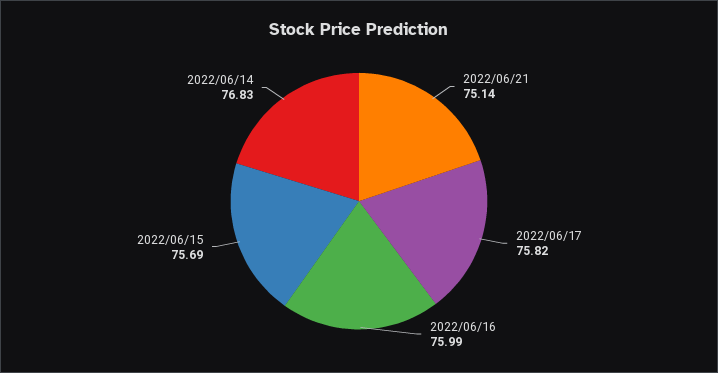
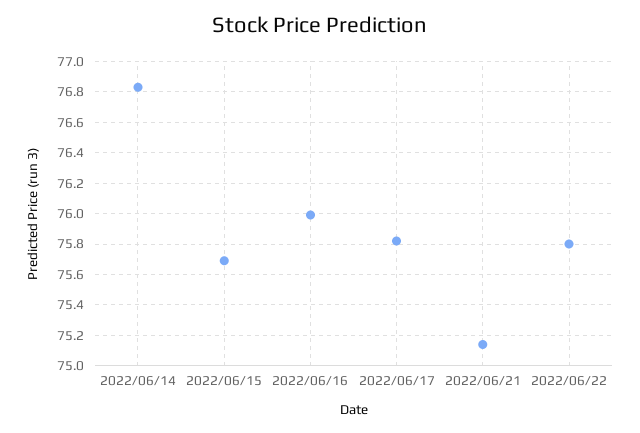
2022/06/22: none -> 75.8

